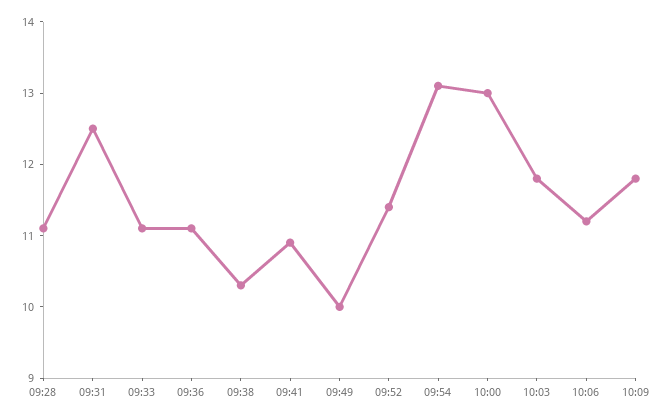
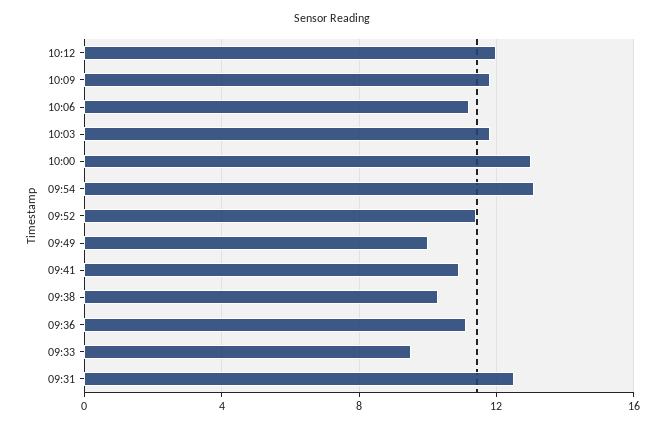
09:28: 11 -> none
09:33: 11 -> 9.5
10:12: none -> 12

